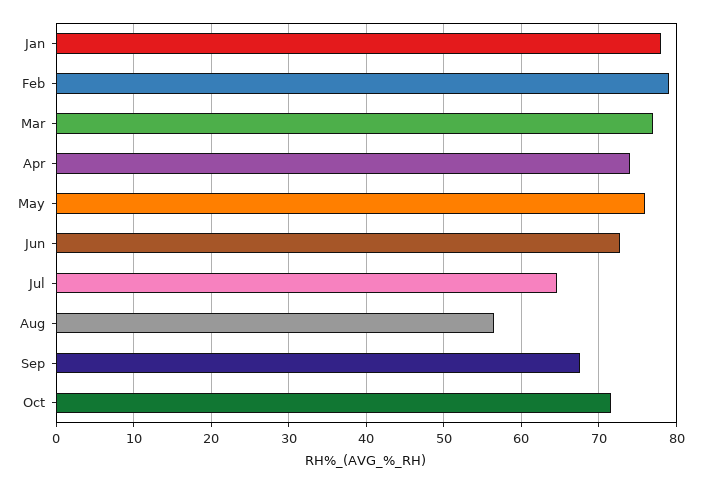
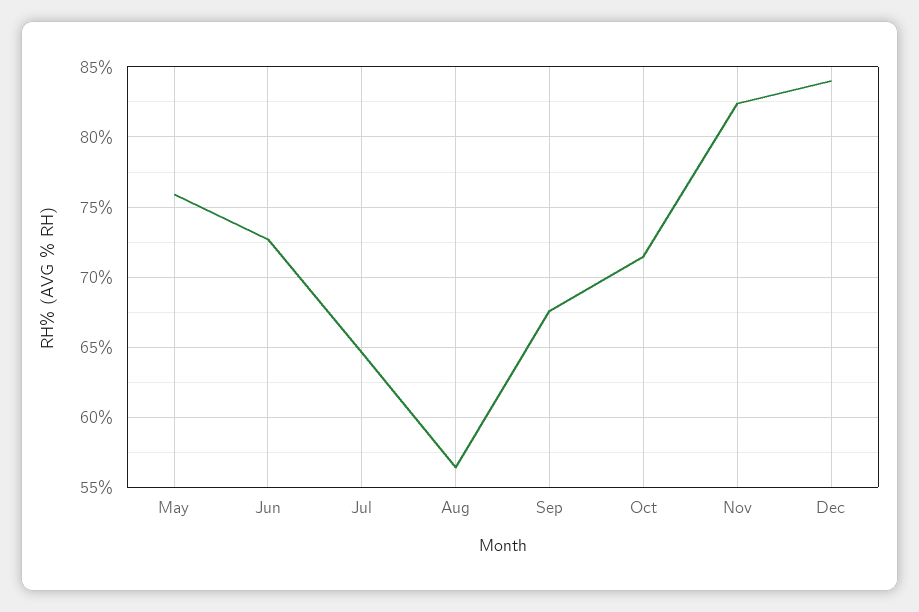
Jan: 78 -> none
Feb: 79 -> none
Mar: 77 -> none
Apr: 74 -> none
Nov: none -> 82.5
Dec: none -> 84

